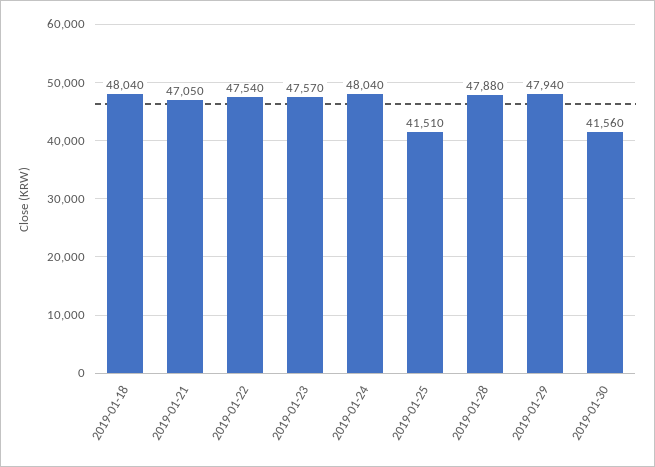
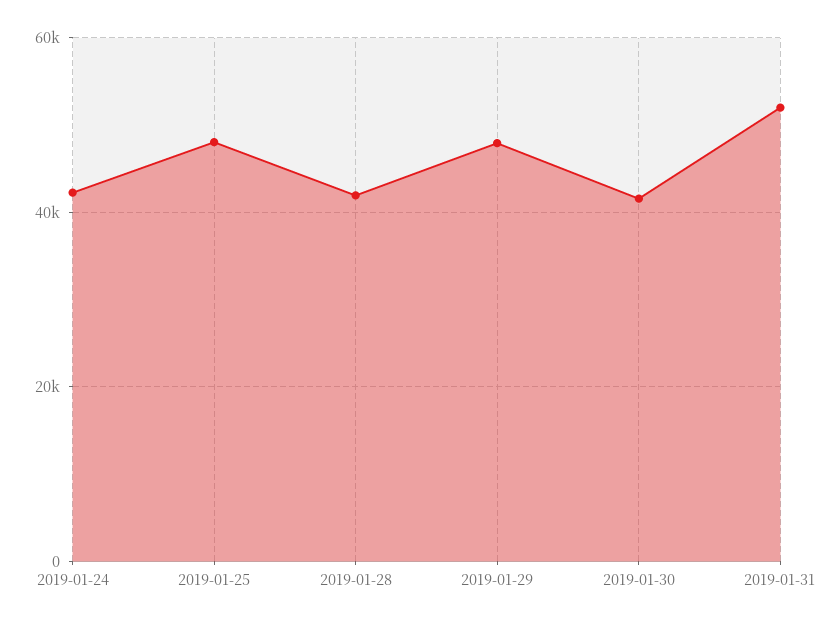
2019-01-18: 48040 -> none
2019-01-21: 47050 -> none
2019-01-22: 47540 -> none
2019-01-23: 47570 -> none
2019-01-24: 48040 -> 42000
2019-01-25: 41510 -> 48000
2019-01-28: 47880 -> 42000
2019-01-31: none -> 52000

